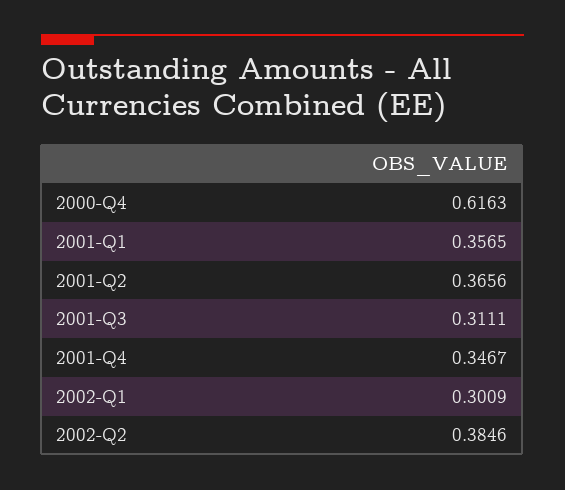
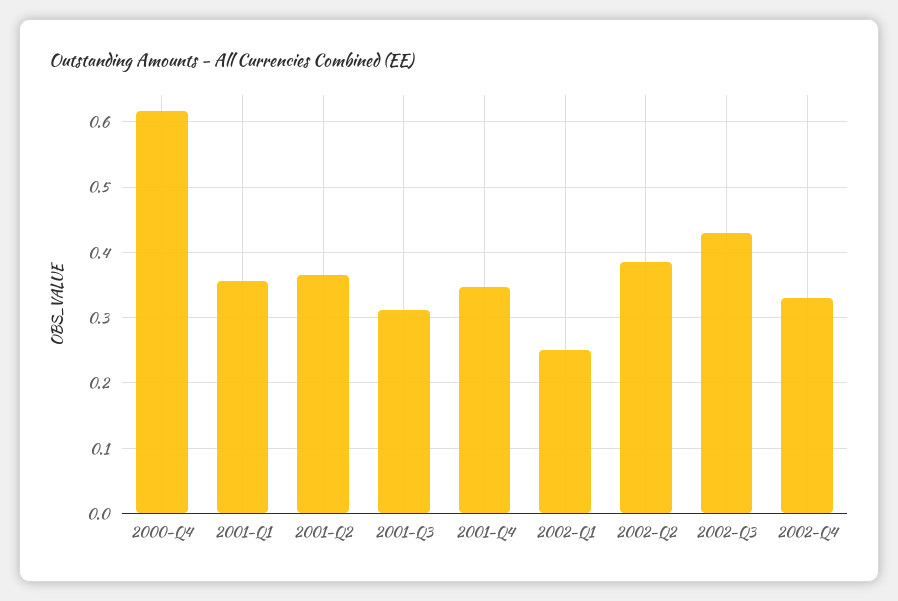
2002-Q1: 0.3009 -> 0.25
2002-Q3: none -> 0.43
2002-Q4: none -> 0.33

